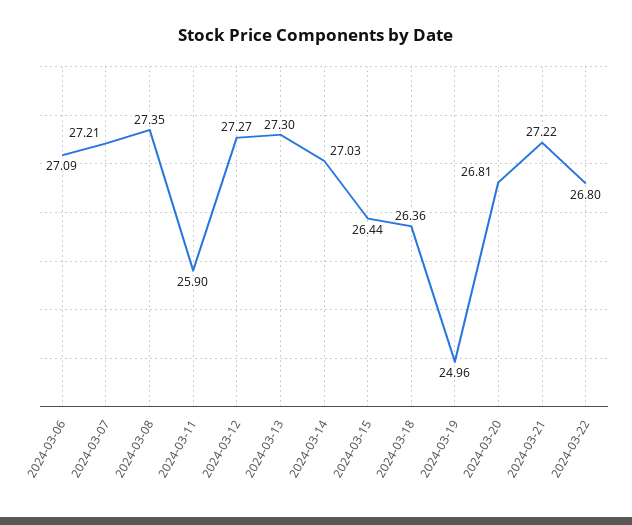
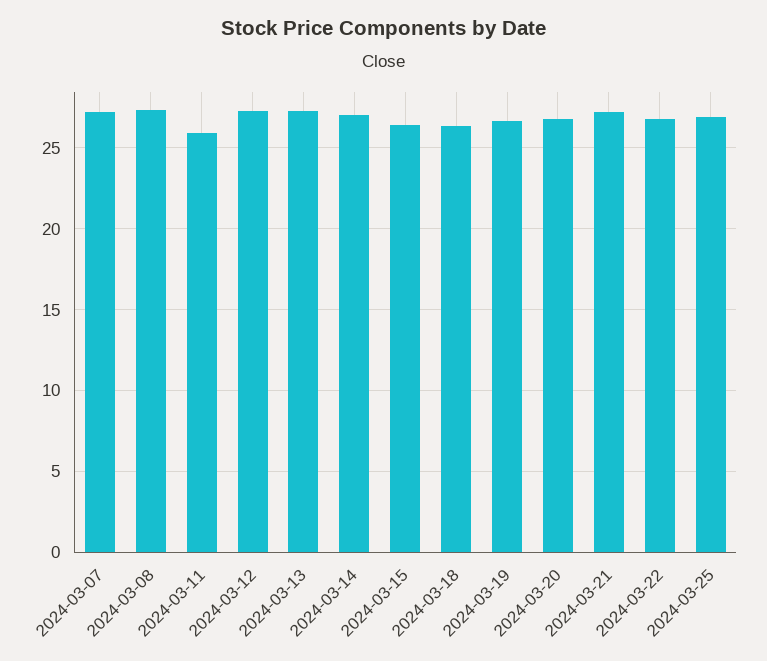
2024-03-06: 27.09 -> none
2024-03-19: 24.96 -> 26.5
2024-03-25: none -> 27

